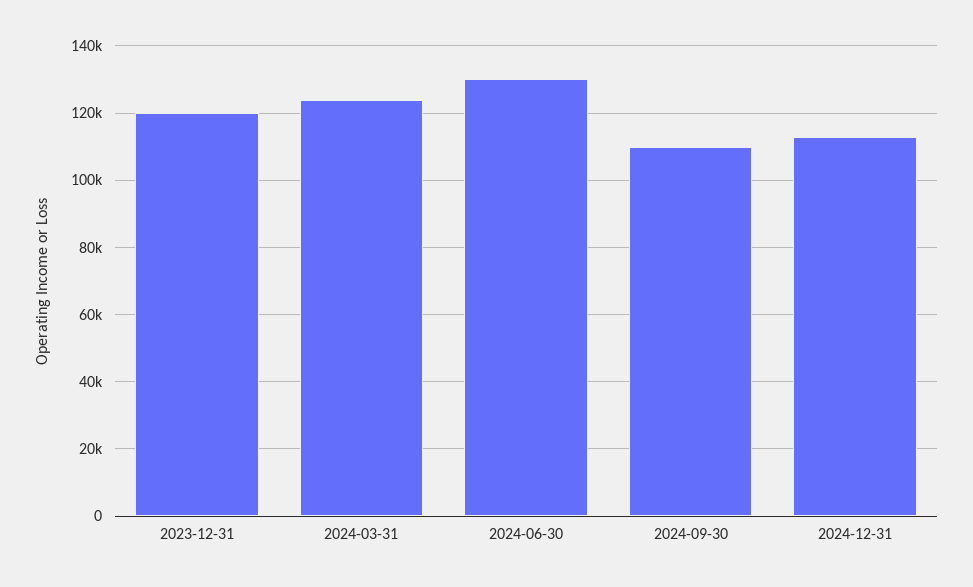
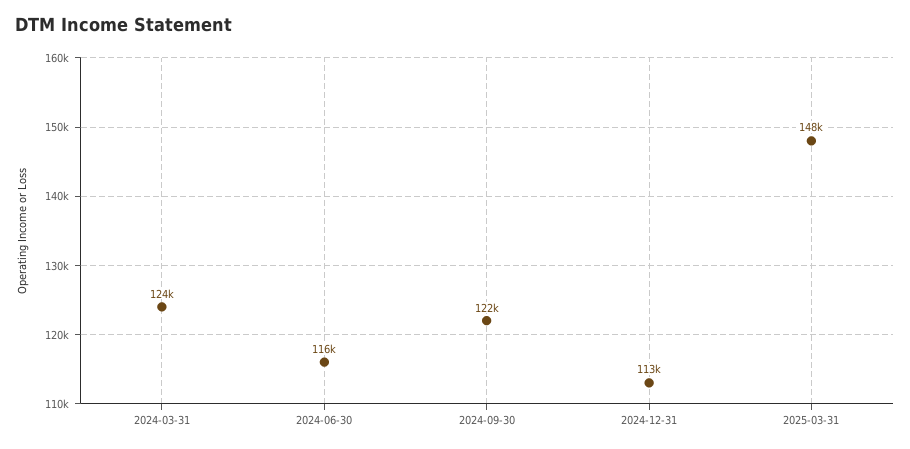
2023-12-31: 120000 -> none
2024-06-30: 130000 -> 116000
2024-09-30: 110000 -> 122000
2025-03-31: none -> 148000

